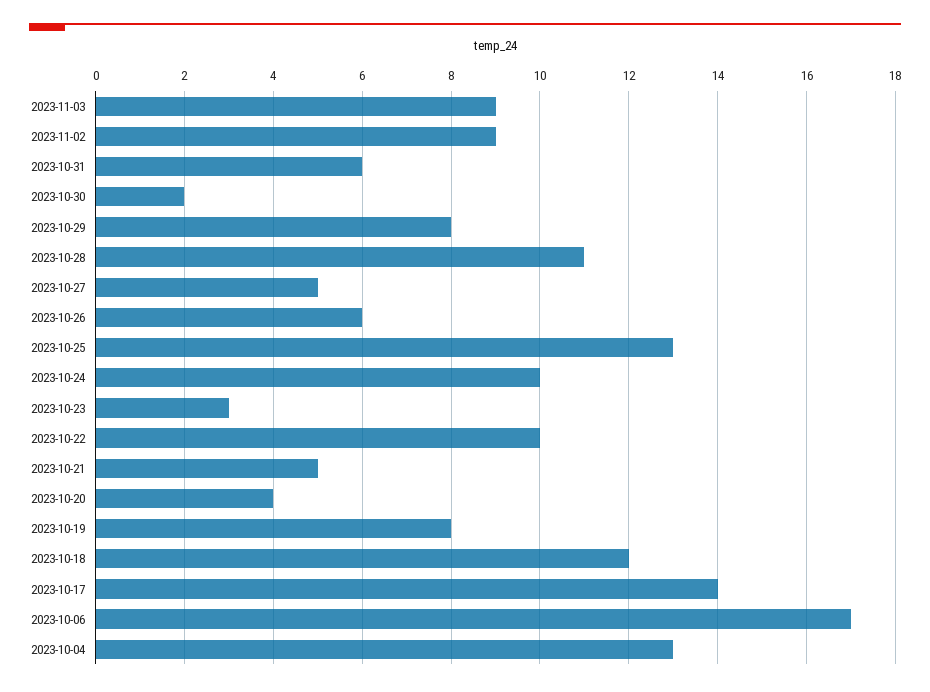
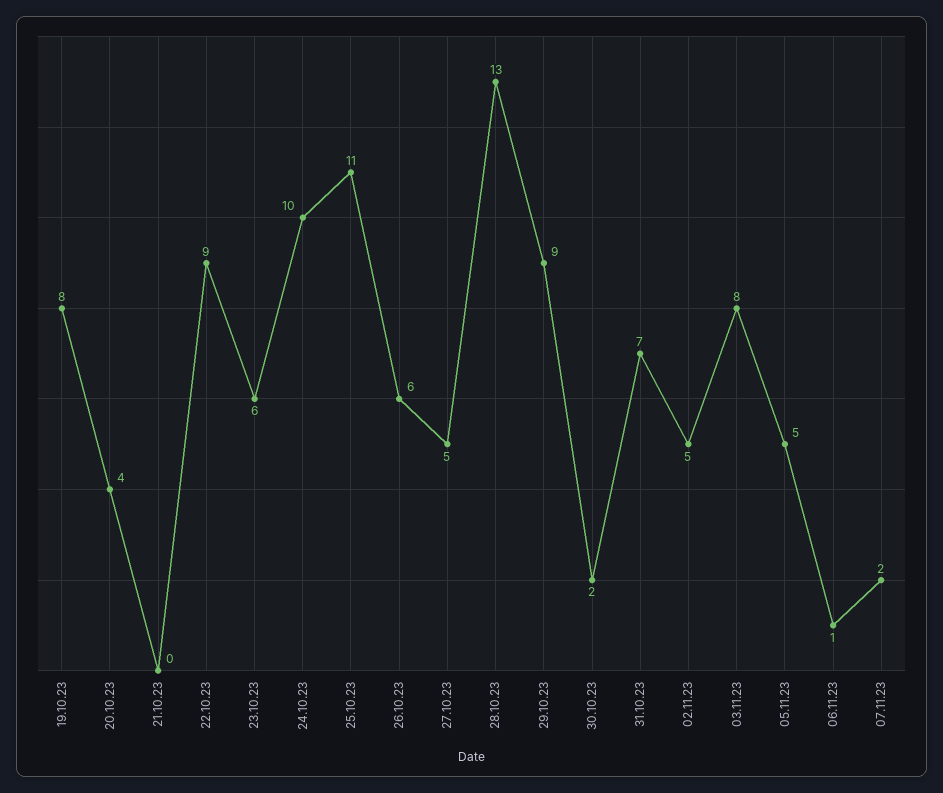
2023-11-03: 9 -> 8
2023-11-02: 9 -> 5
2023-10-31: 6 -> 7
2023-10-29: 8 -> 9
2023-10-28: 11 -> 13
2023-10-25: 13 -> 11
2023-10-23: 3 -> 6
2023-10-22: 10 -> 9
2023-10-21: 5 -> 0
2023-10-18: 12 -> none
2023-10-17: 14 -> none
2023-10-06: 17 -> none
2023-10-04: 13 -> none
05.11.23: none -> 5
06.11.23: none -> 1
07.11.23: none -> 2

